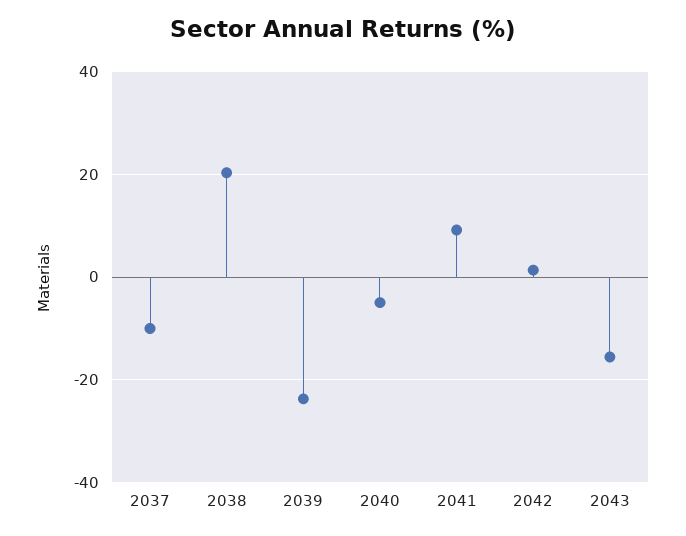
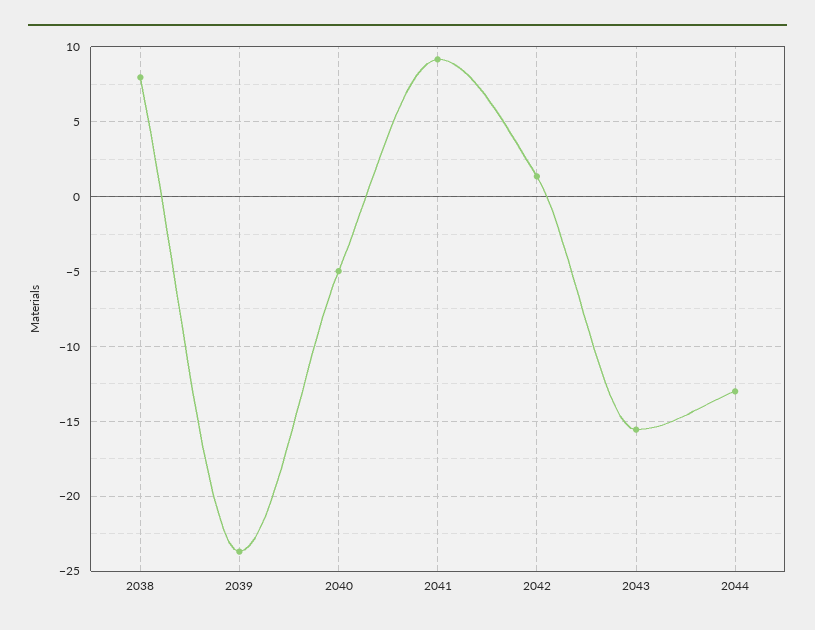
2037: -10 -> none
2038: 20 -> 8
2044: none -> -13

